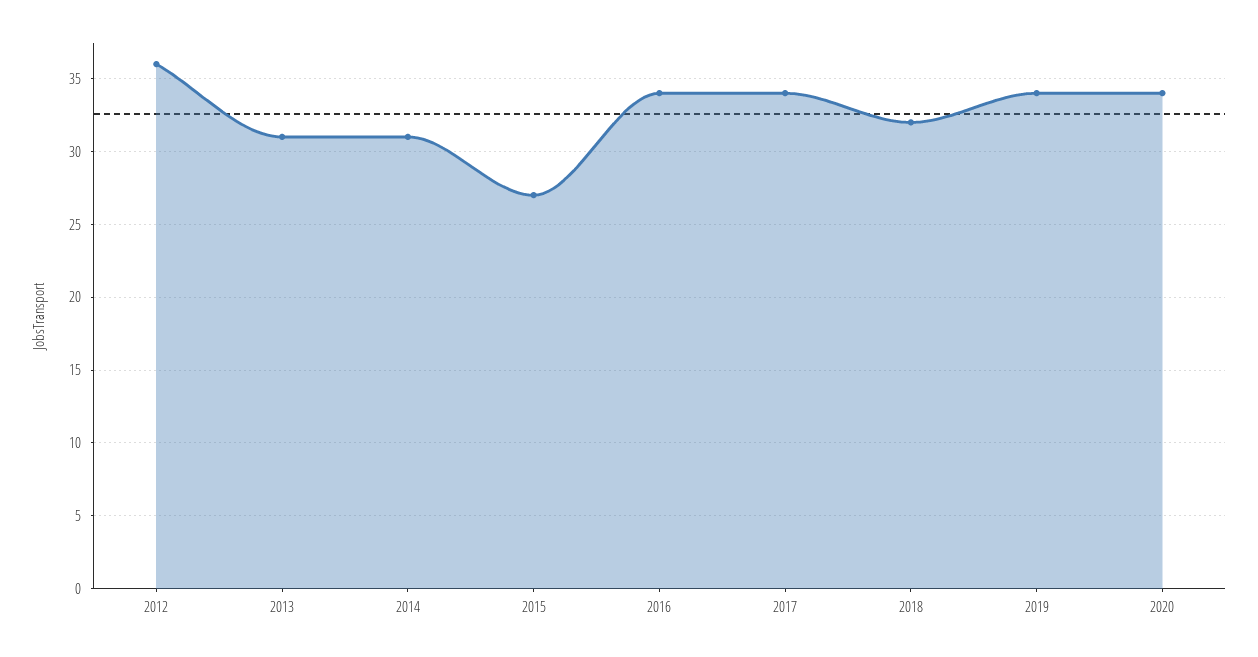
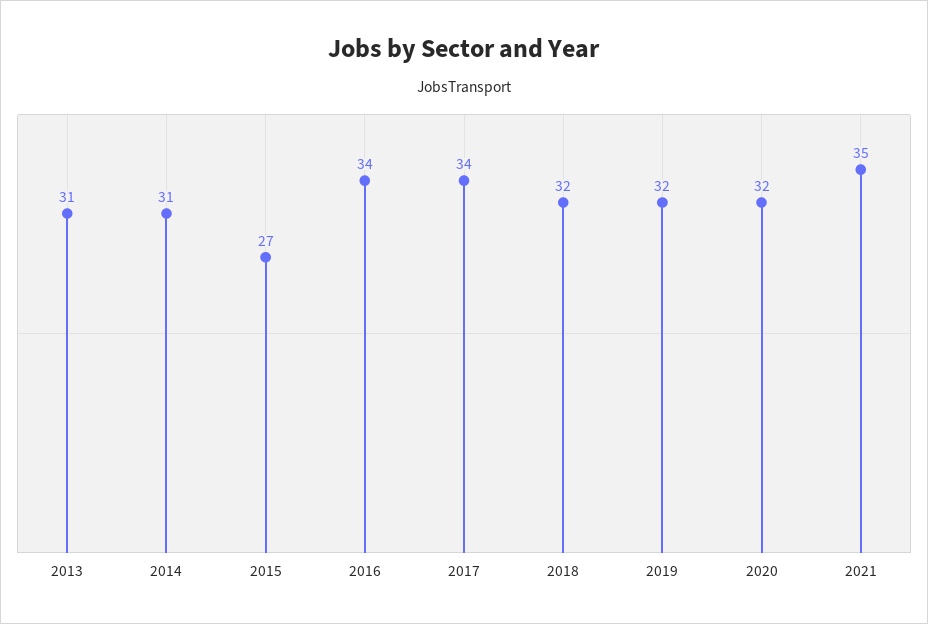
2012: 36 -> none
2019: 34 -> 32
2020: 34 -> 32
2021: none -> 35

